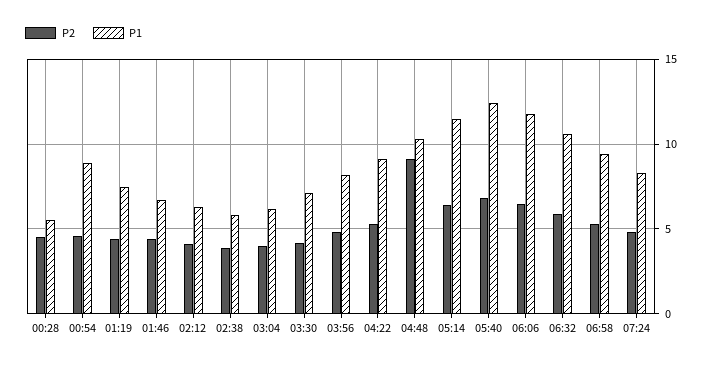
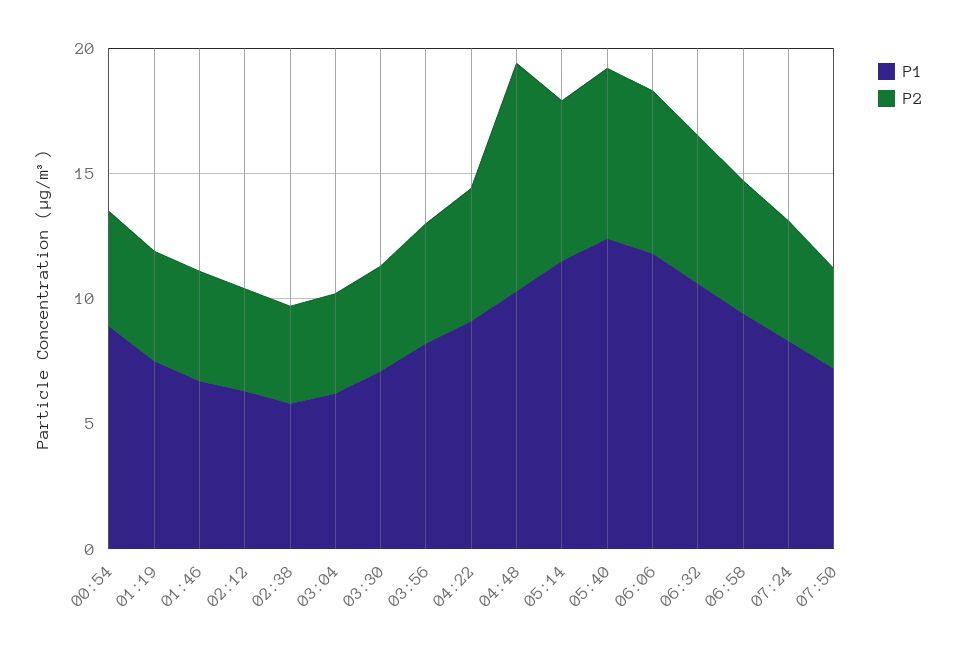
P2, 00:28: 4.5 -> none
P1, 00:28: 5.5 -> none
P1, 07:50: none -> 7
P2, 07:50: none -> 4

